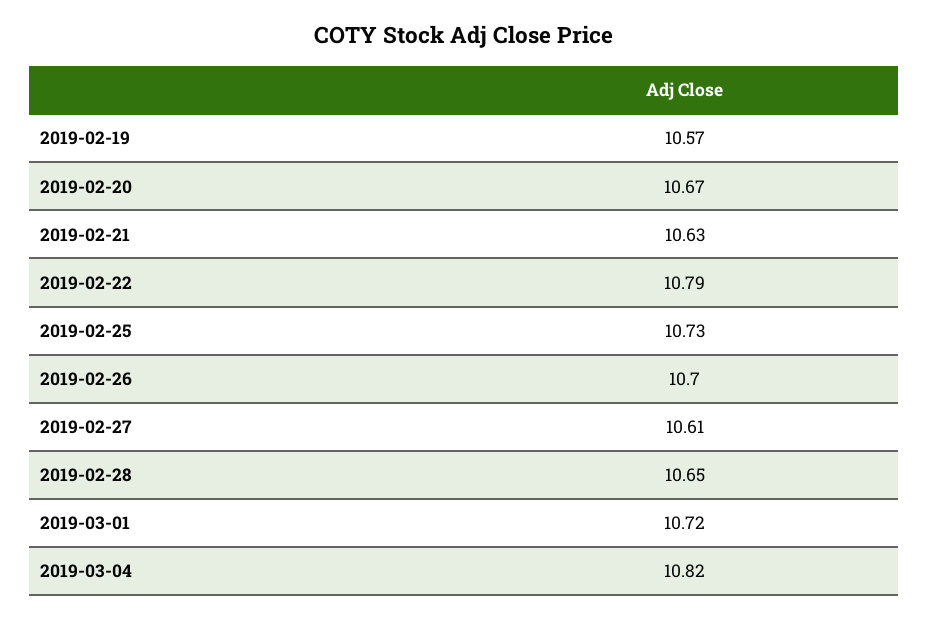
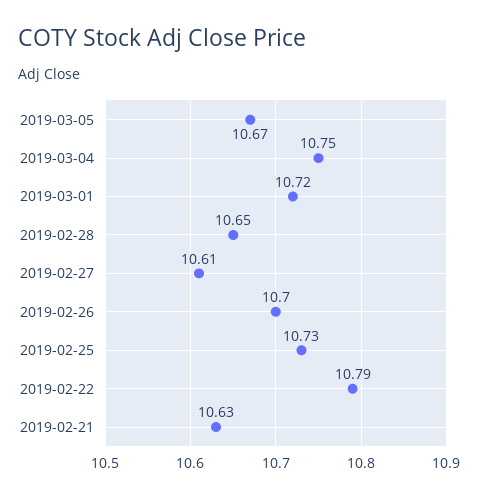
2019-02-19: 10.57 -> none
2019-02-20: 10.67 -> none
2019-03-04: 10.82 -> 10.75
2019-03-05: none -> 10.67

